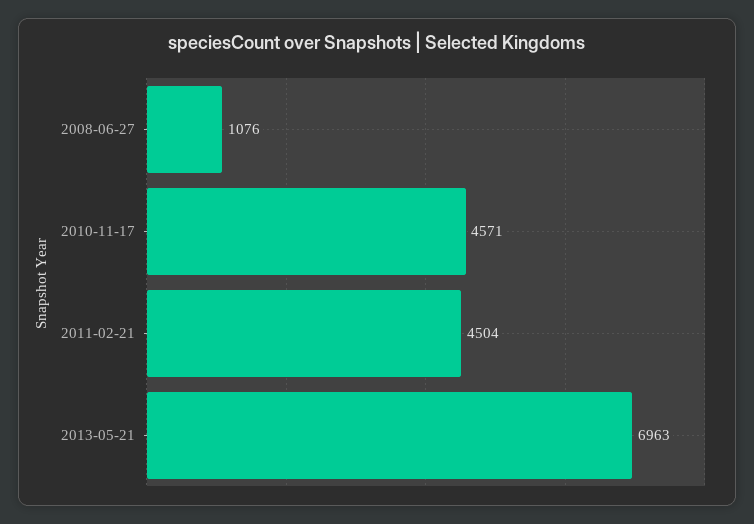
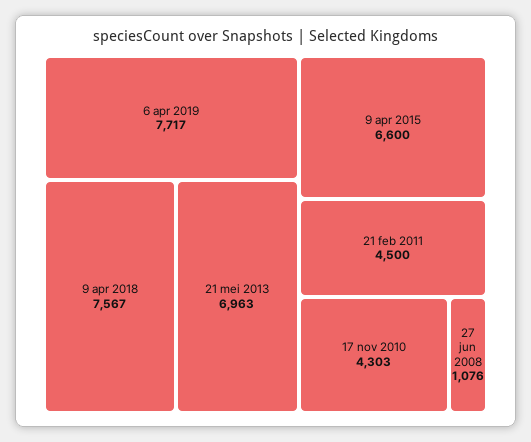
2010-11-17: 4571 -> 4303
2011-02-21: 4504 -> 4500
6 apr 2019: none -> 7717
9 apr 2018: none -> 7567
9 apr 2015: none -> 6600

